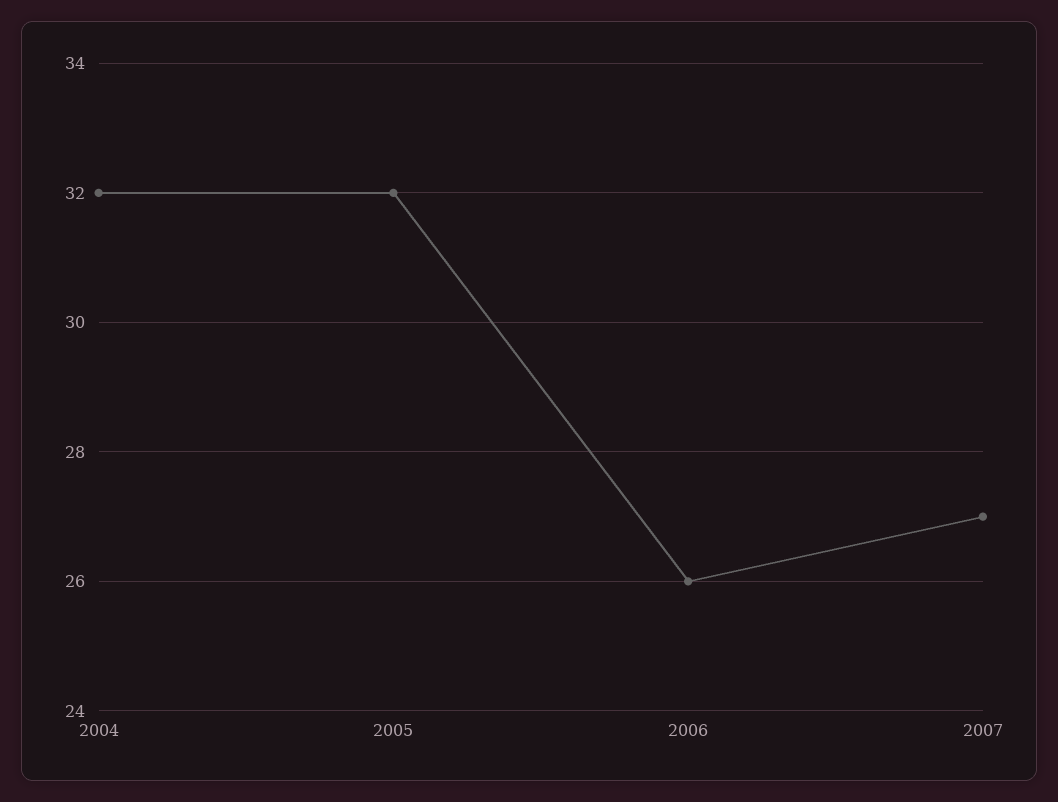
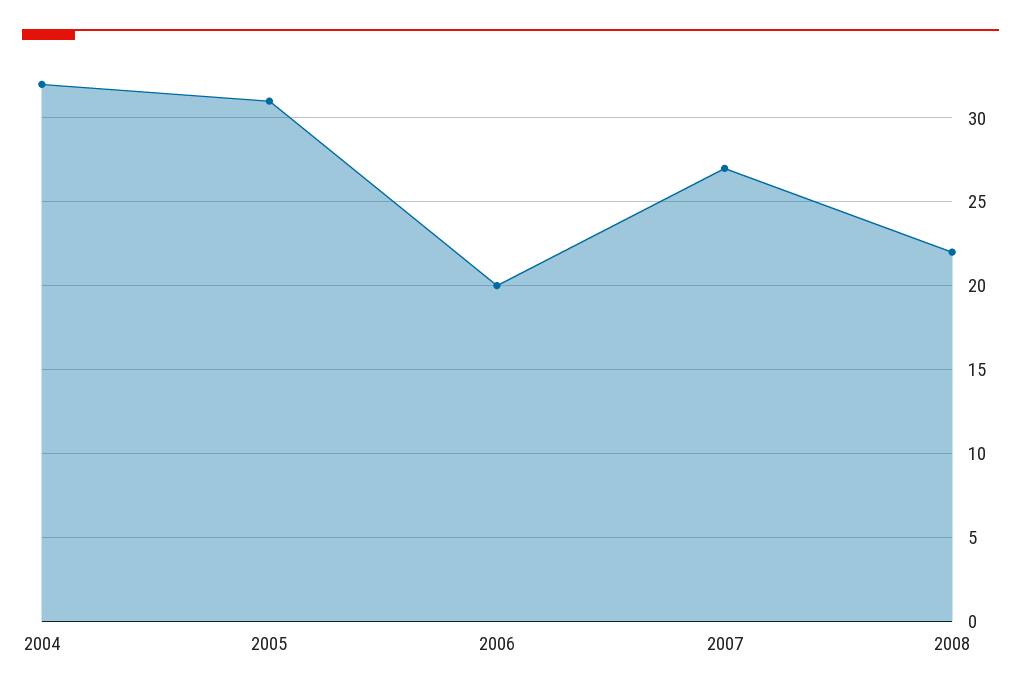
2005: 32 -> 31
2006: 26 -> 20
2008: none -> 22

